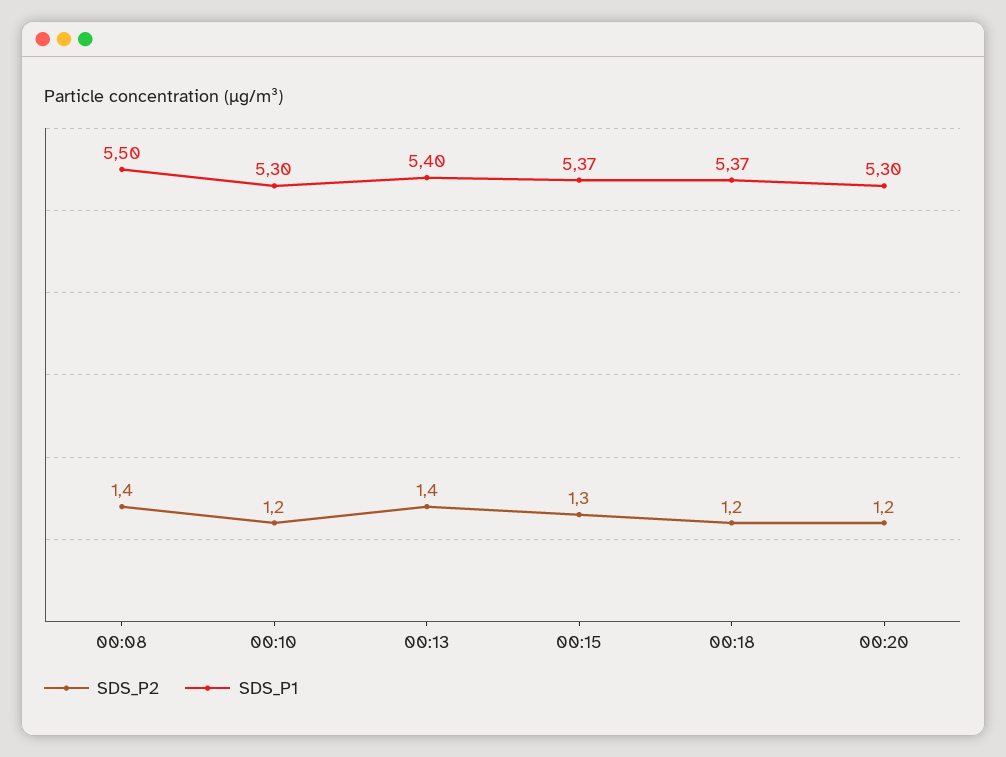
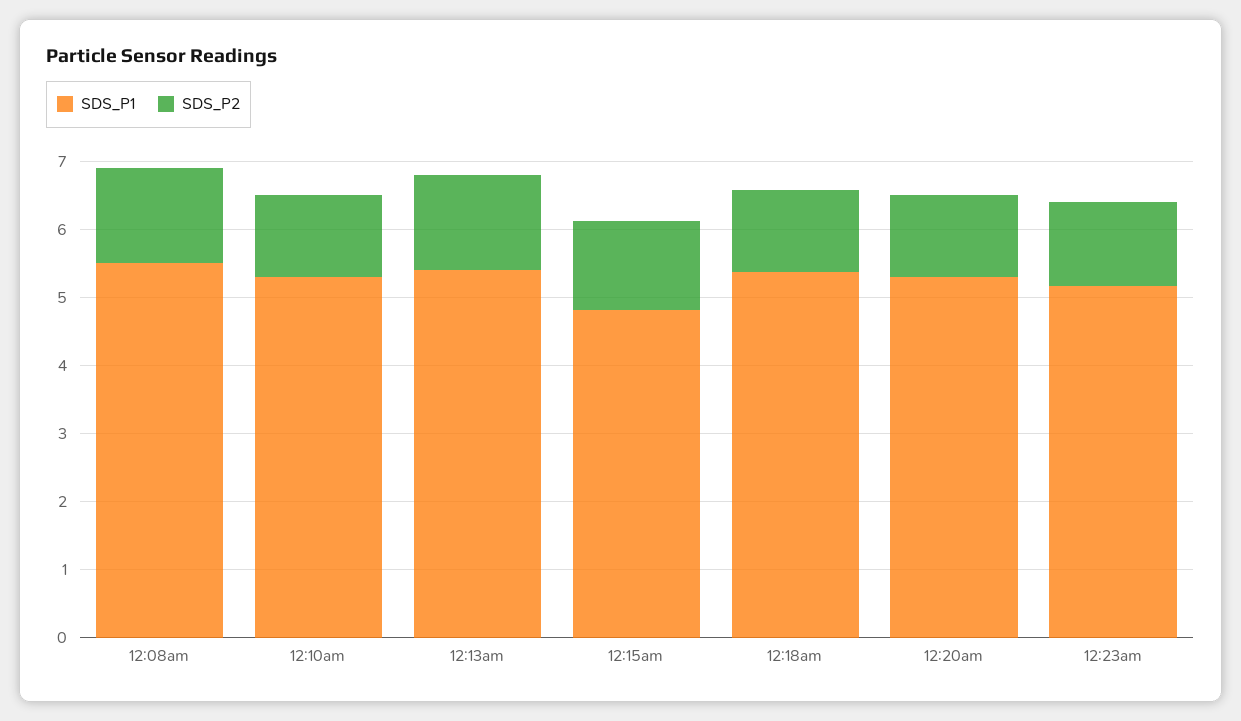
SDS_P1, 00:15: 5.37 -> 4.8
SDS_P1, 12:23am: none -> 5.2
SDS_P2, 12:23am: none -> 1.2

